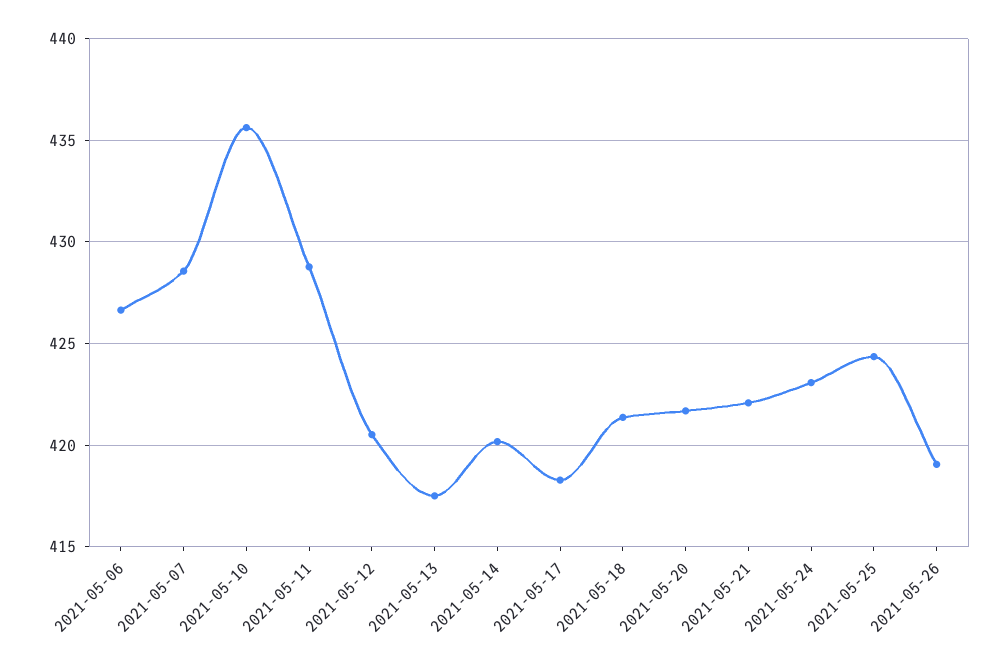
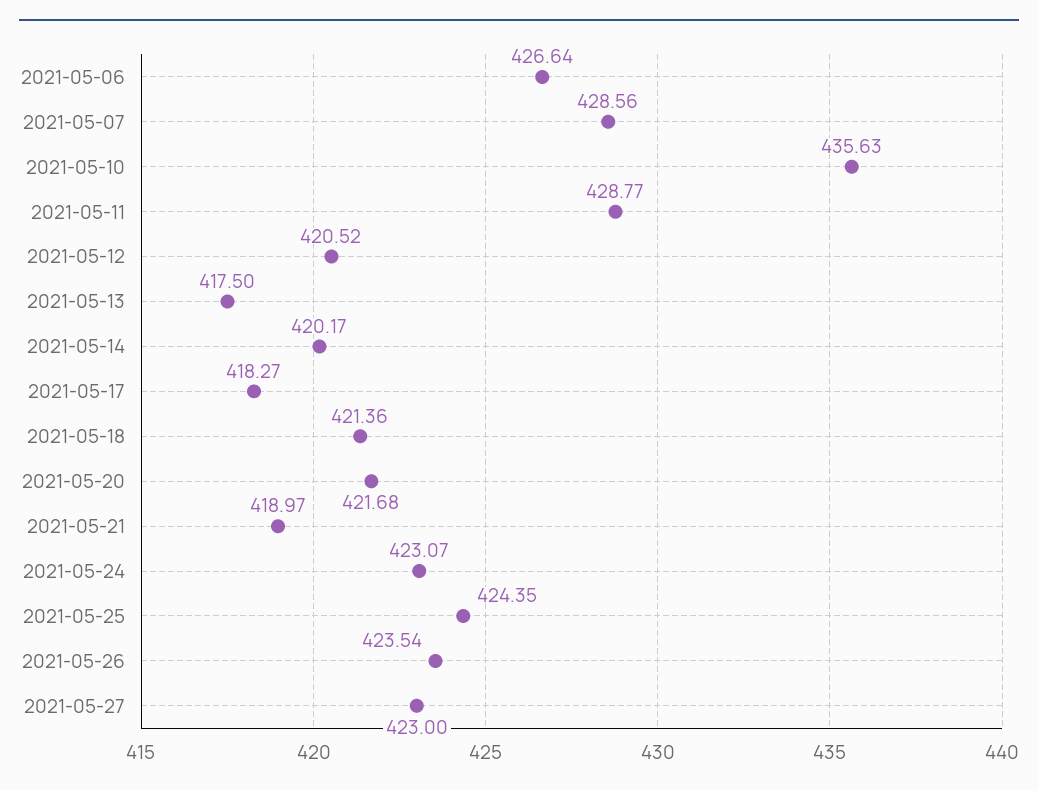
2021-05-21: 422 -> 418.97
2021-05-26: 419 -> 423.54
2021-05-27: none -> 423

